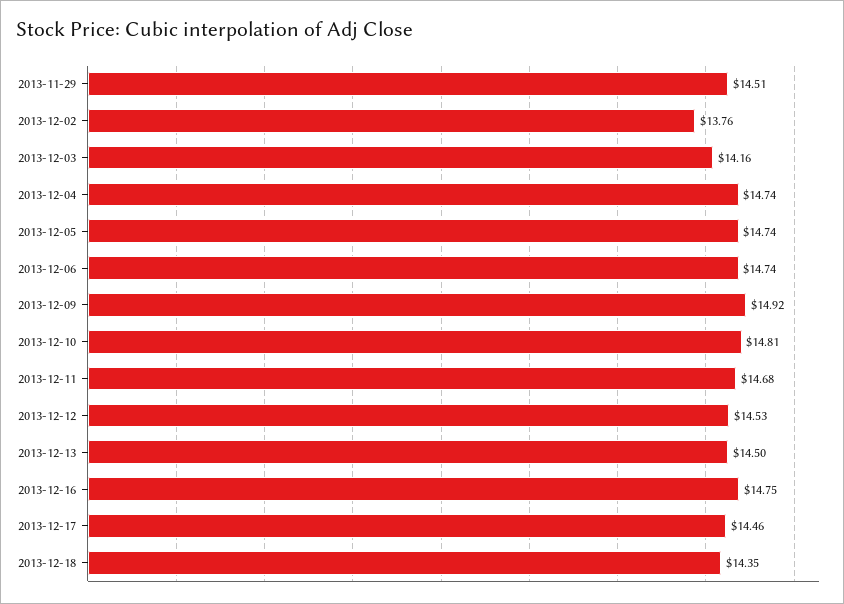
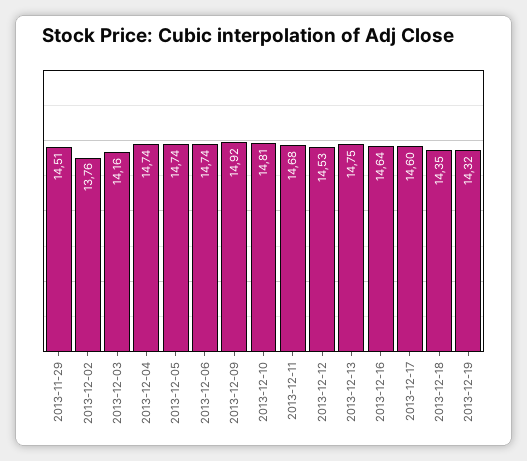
2013-12-13: 14.5 -> 14.75
2013-12-16: 14.75 -> 14.64
2013-12-17: 14.46 -> 14.6
2013-12-19: none -> 14.32

